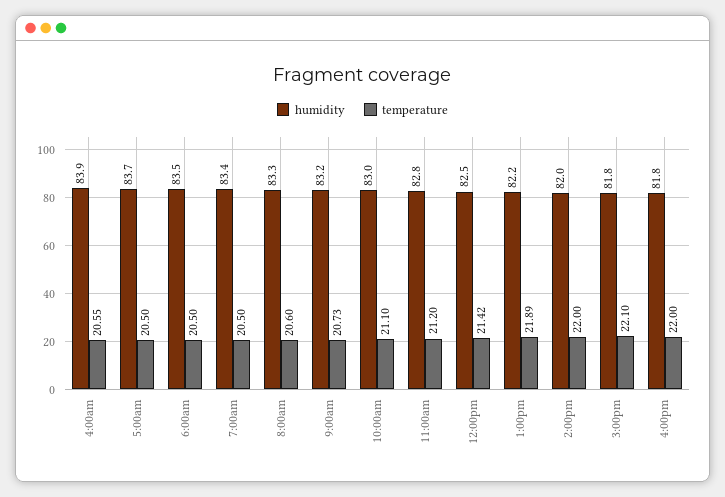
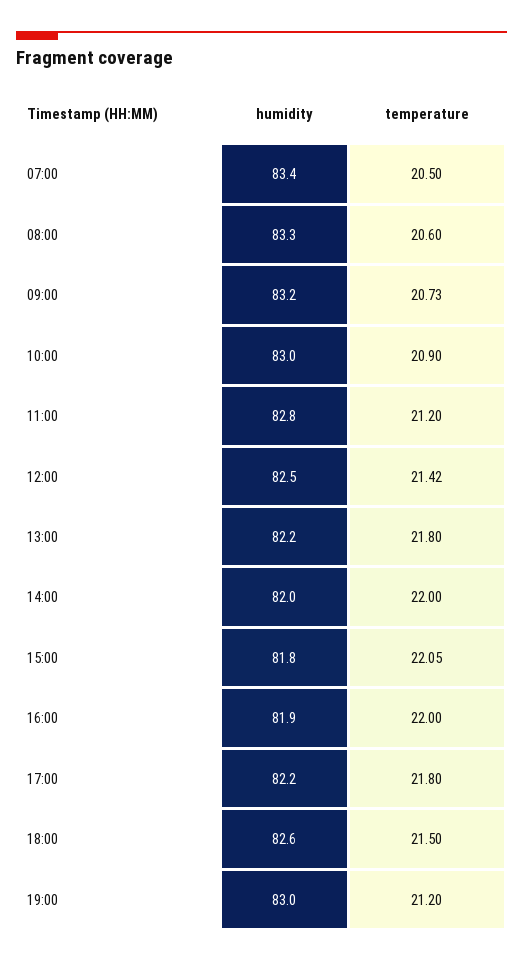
humidity, 4:00am: 83.9 -> none
temperature, 4:00am: 20.55 -> none
humidity, 5:00am: 83.7 -> none
temperature, 5:00am: 20.5 -> none
humidity, 6:00am: 83.5 -> none
temperature, 6:00am: 20.5 -> none
temperature, 10:00am: 21.1 -> 20.9
temperature, 1:00pm: 21.89 -> 21.8
temperature, 3:00pm: 22.1 -> 22.05
humidity, 4:00pm: 81.8 -> 81.9
humidity, 17:00: none -> 82.2
temperature, 17:00: none -> 21.8
humidity, 18:00: none -> 82.6
temperature, 18:00: none -> 21.5
humidity, 19:00: none -> 83
temperature, 19:00: none -> 21.2

